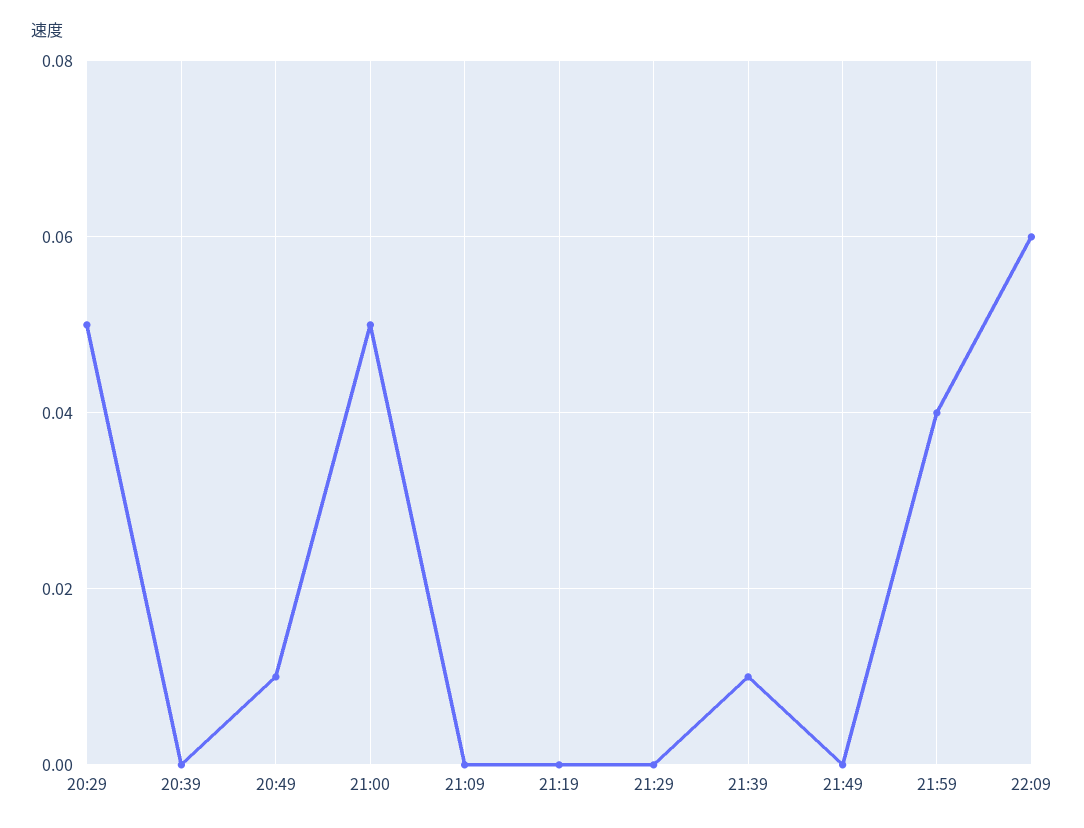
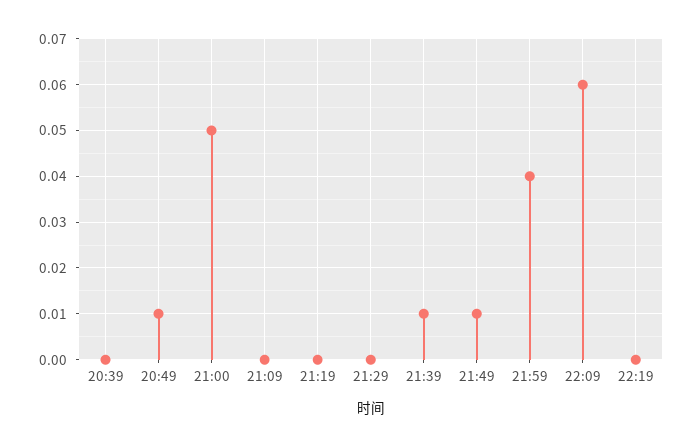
20:29: 0.05 -> none
21:49: 0 -> 0.01
22:19: none -> 0

